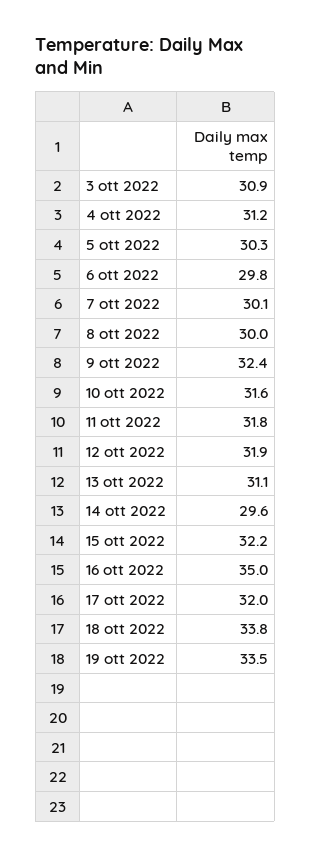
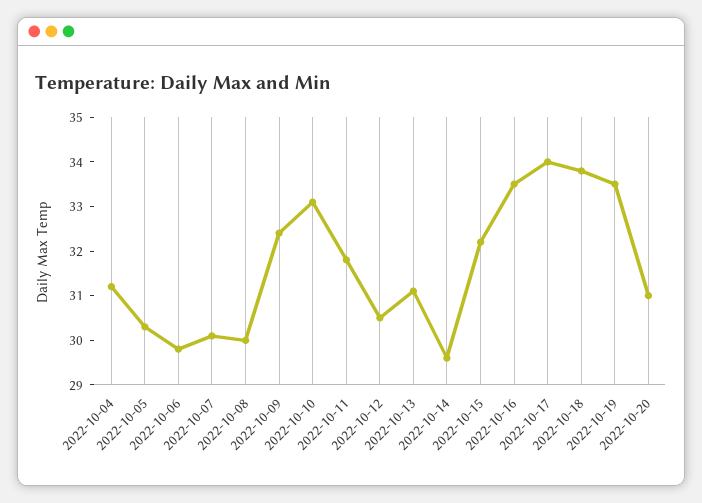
3 ott 2022: 30.9 -> none
10 ott 2022: 31.6 -> 33
12 ott 2022: 31.9 -> 30.5
16 ott 2022: 35 -> 33.5
17 ott 2022: 32 -> 34
2022-10-20: none -> 31

